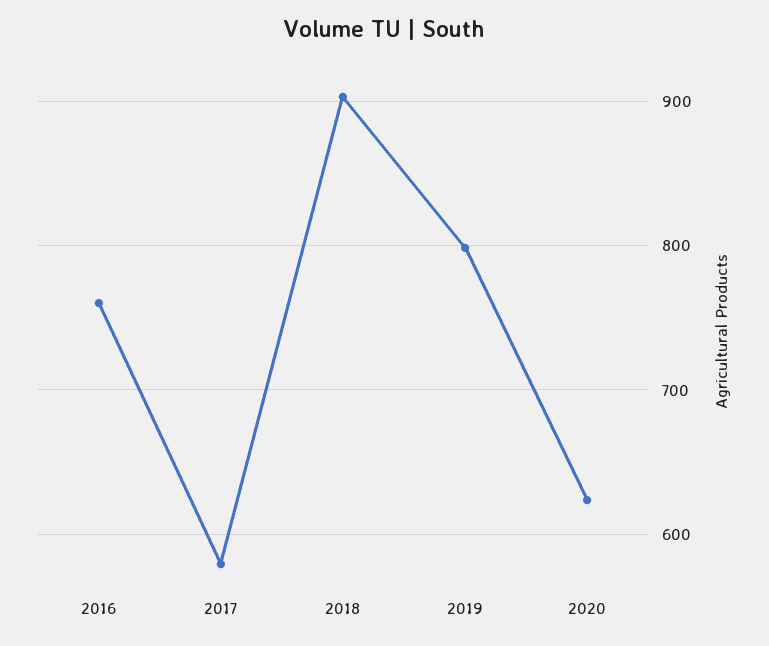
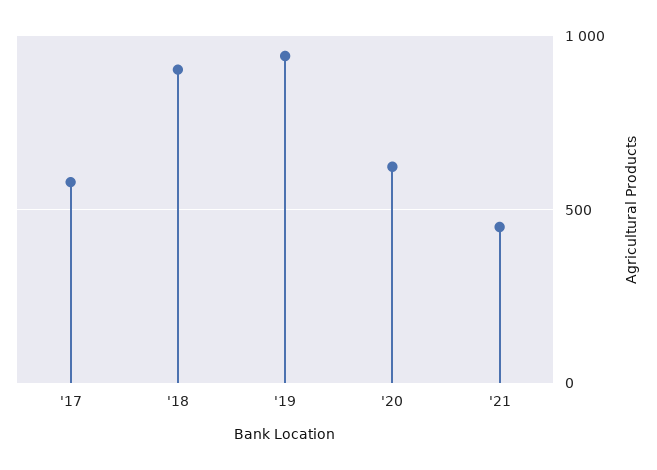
2016: 760 -> none
2019: 800 -> 950
'21: none -> 450

